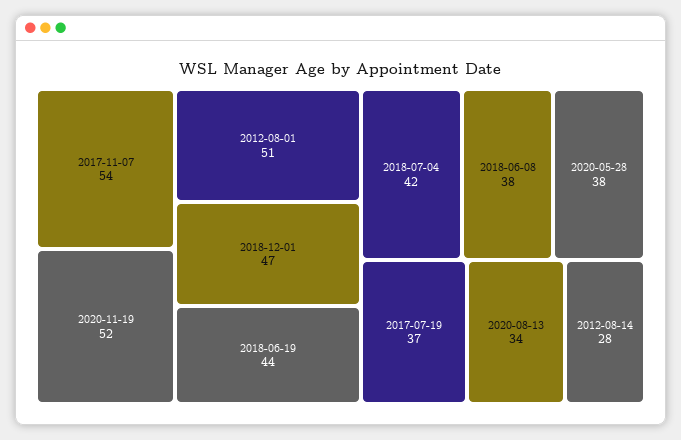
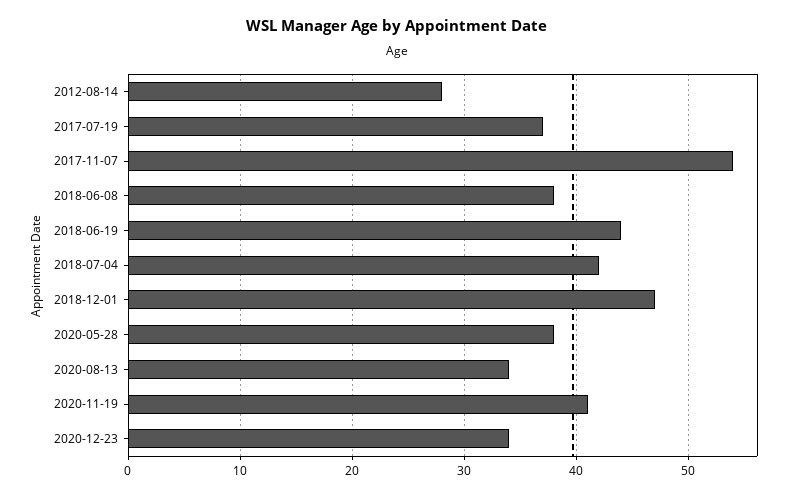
2020-11-19: 52 -> 41
2012-08-01: 51 -> none
2020-12-23: none -> 34

